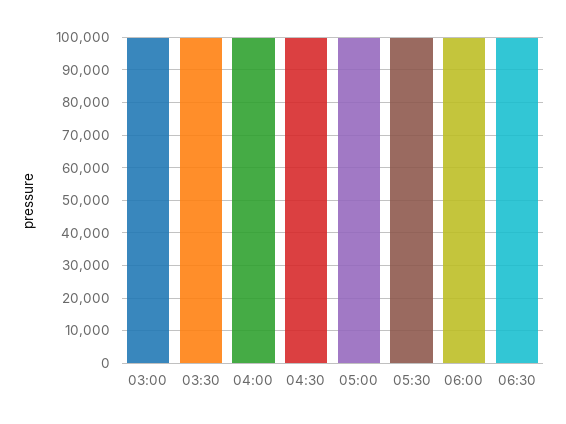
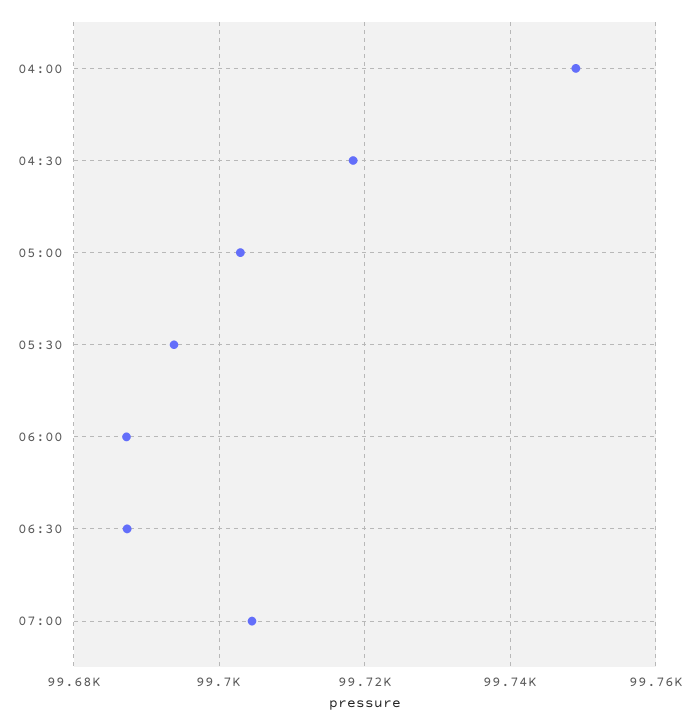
03:00: 100000 -> none
03:30: 100000 -> none
07:00: none -> 99704

